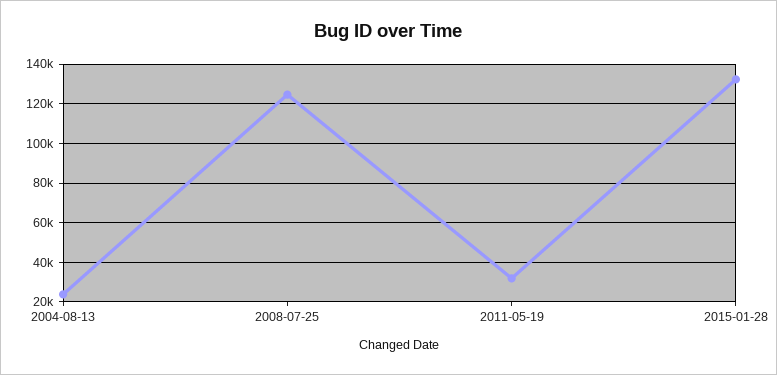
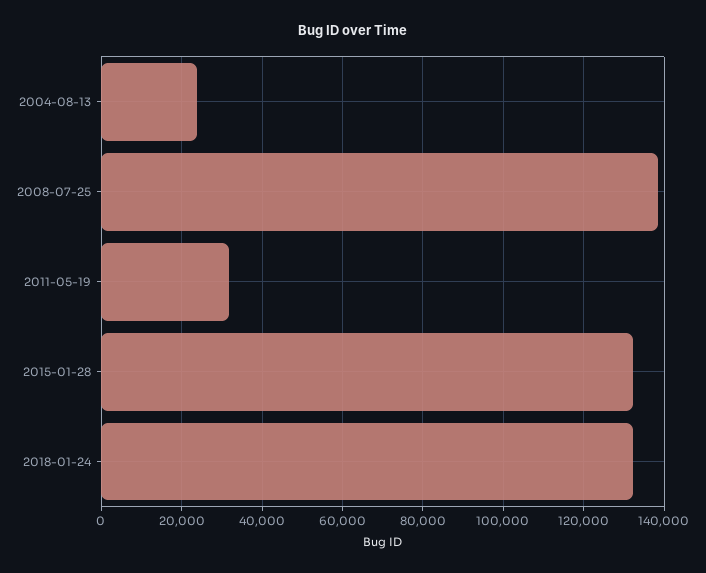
2008-07-25: 125000 -> 138000
2018-01-24: none -> 132000

